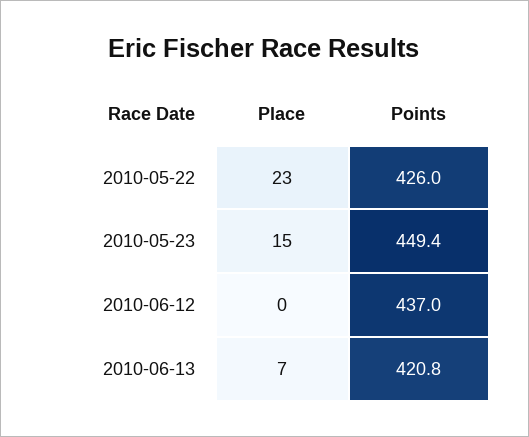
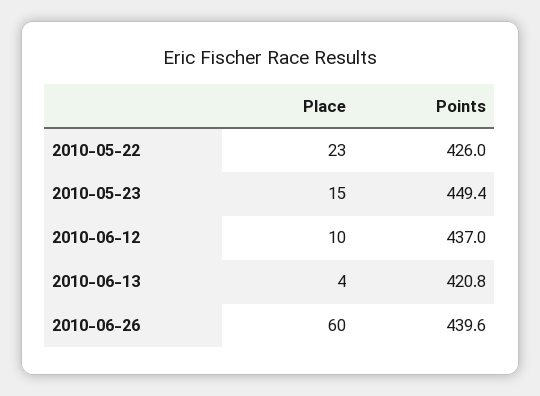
Place, 2010-06-12: 0 -> 10
Place, 2010-06-13: 7 -> 4
Place, 2010-06-26: none -> 60
Points, 2010-06-26: none -> 439.6

